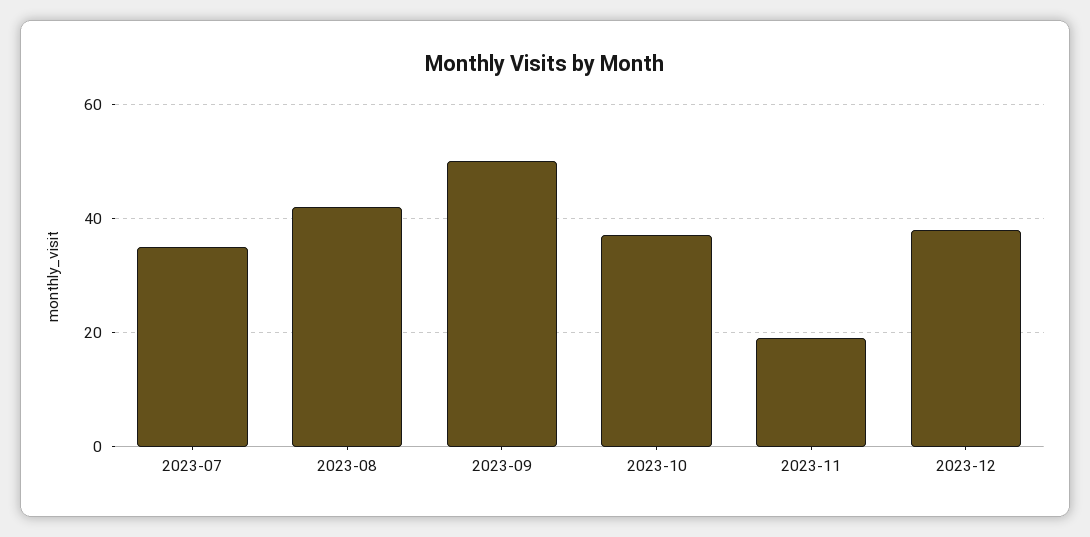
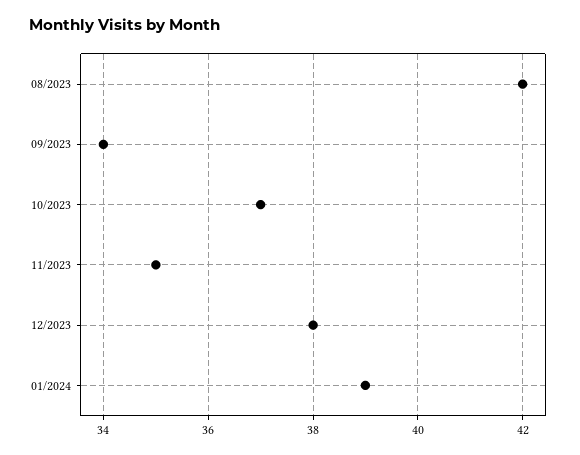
2023-07: 35 -> none
2023-09: 50 -> 34
2023-11: 20 -> 35
01/2024: none -> 39

